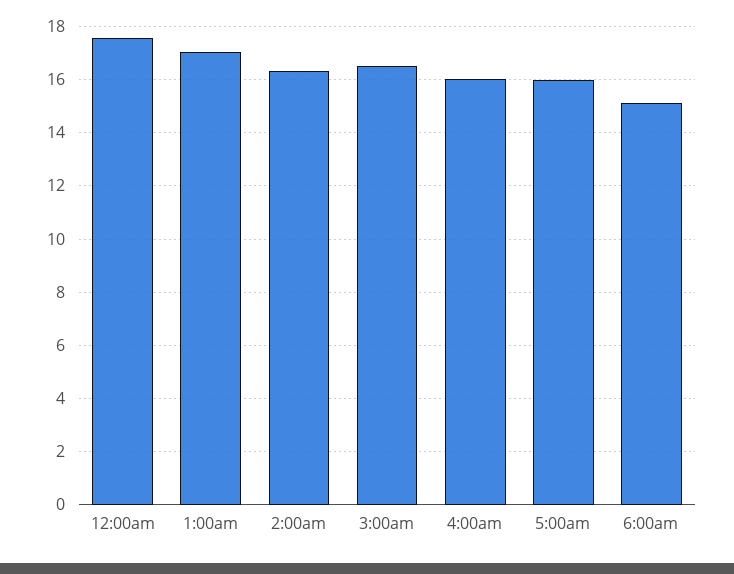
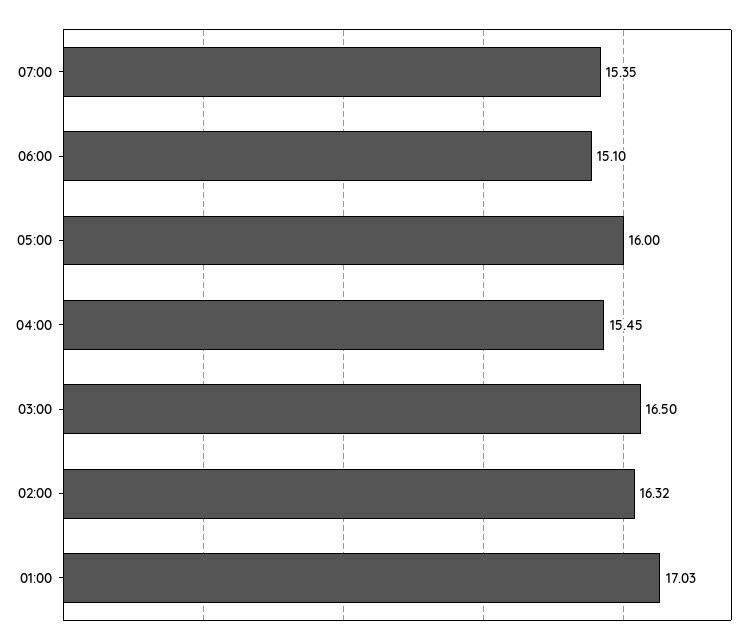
12:00am: 17.5 -> none
4:00am: 16 -> 15.45
07:00: none -> 15.35

